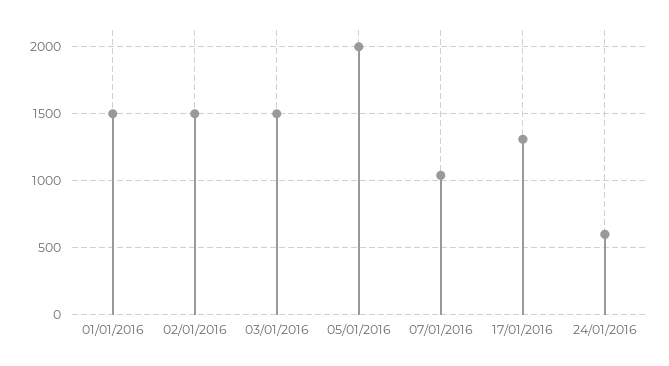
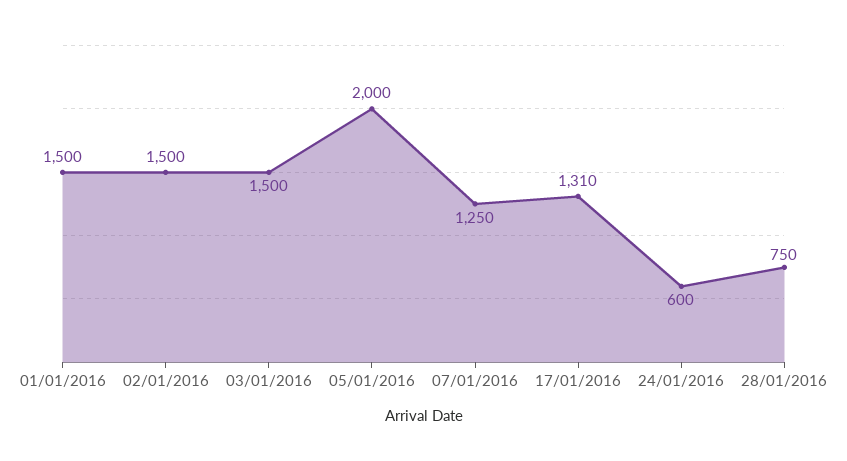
07/01/2016: 1050 -> 1250
28/01/2016: none -> 750

